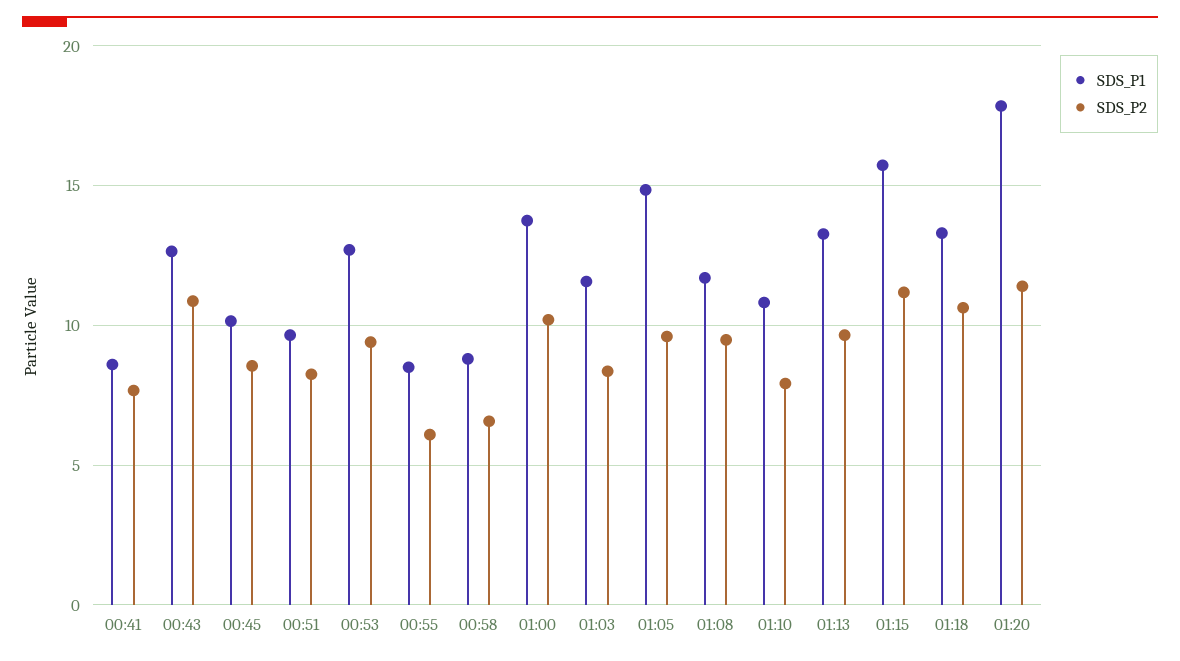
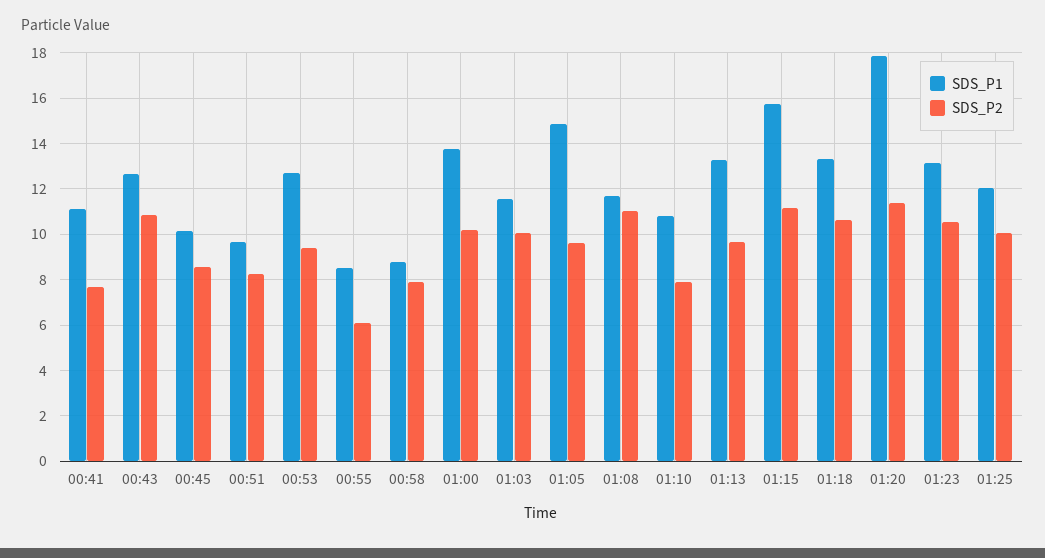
SDS_P1, 00:41: 8.5 -> 11
SDS_P2, 00:58: 6.5 -> 8
SDS_P2, 01:03: 8.5 -> 10
SDS_P2, 01:08: 9.5 -> 11
SDS_P1, 01:23: none -> 13
SDS_P2, 01:23: none -> 10.5
SDS_P1, 01:25: none -> 12
SDS_P2, 01:25: none -> 10

